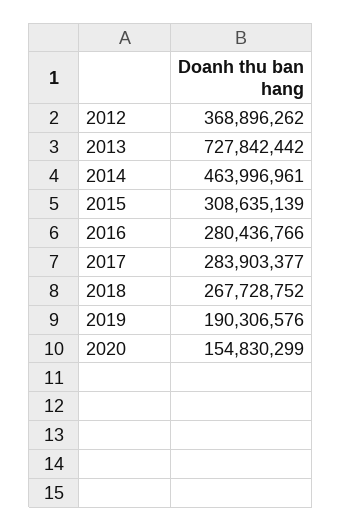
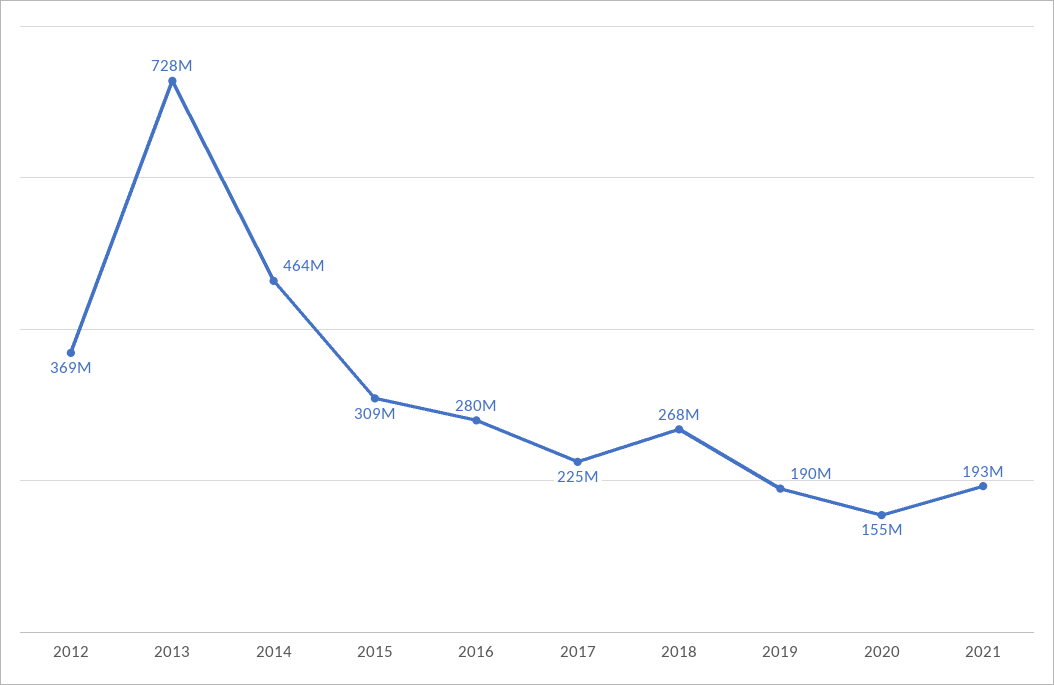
2017: 283903377 -> 225000000
2021: none -> 193000000

